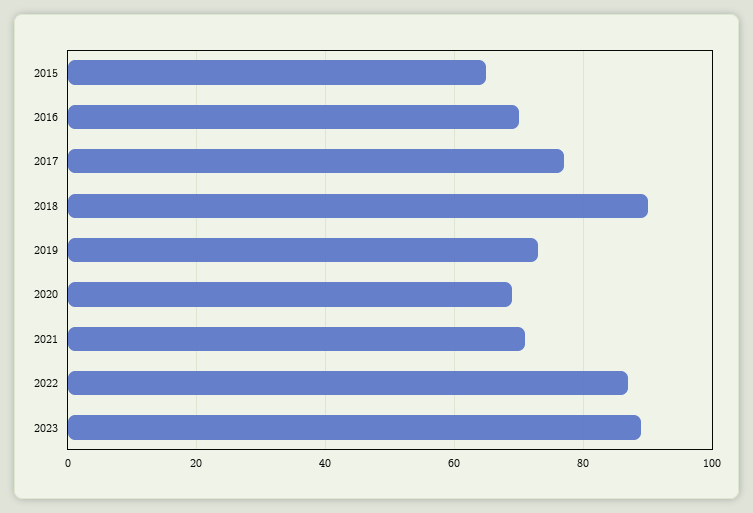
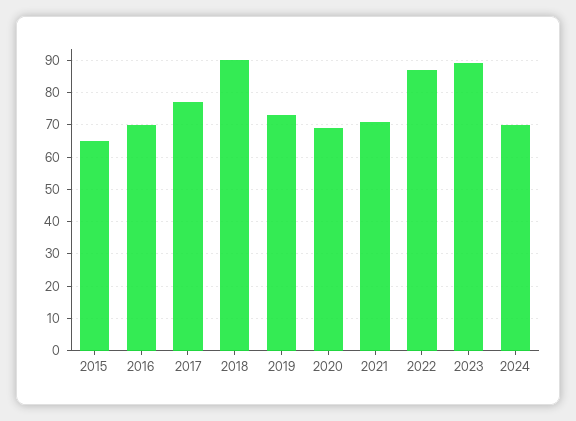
2024: none -> 70

